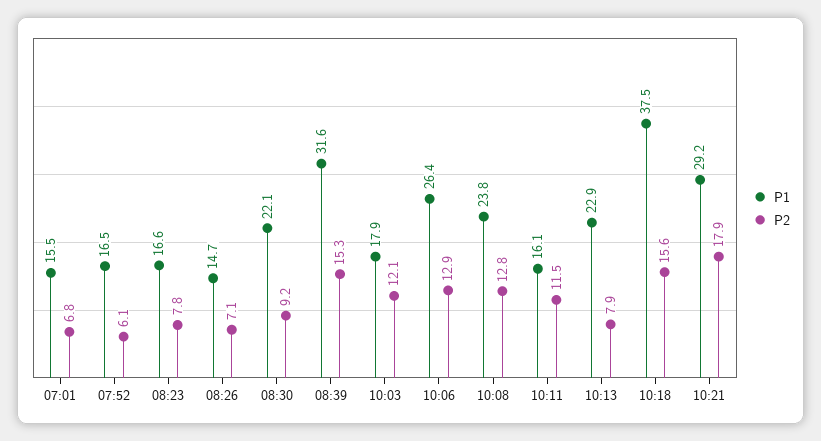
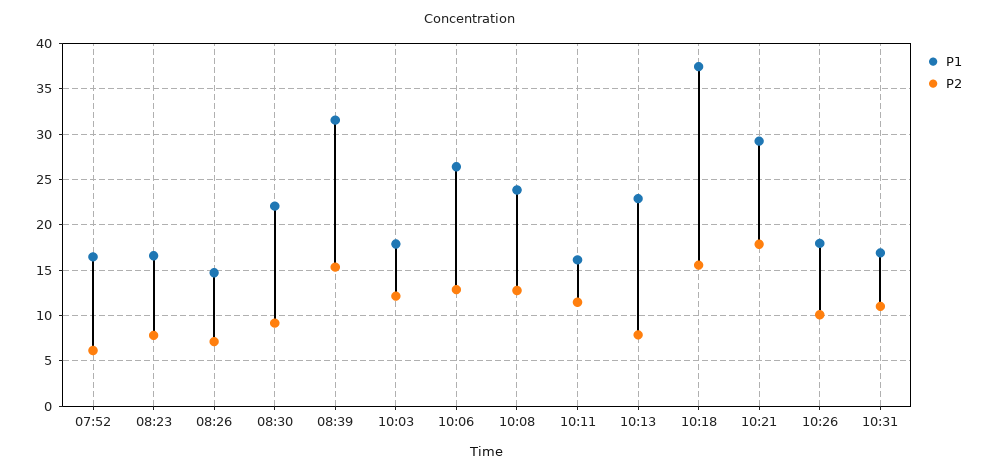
P1, 07:01: 15.5 -> none
P2, 07:01: 6.8 -> none
P1, 10:26: none -> 18
P2, 10:26: none -> 10
P1, 10:31: none -> 17
P2, 10:31: none -> 11

